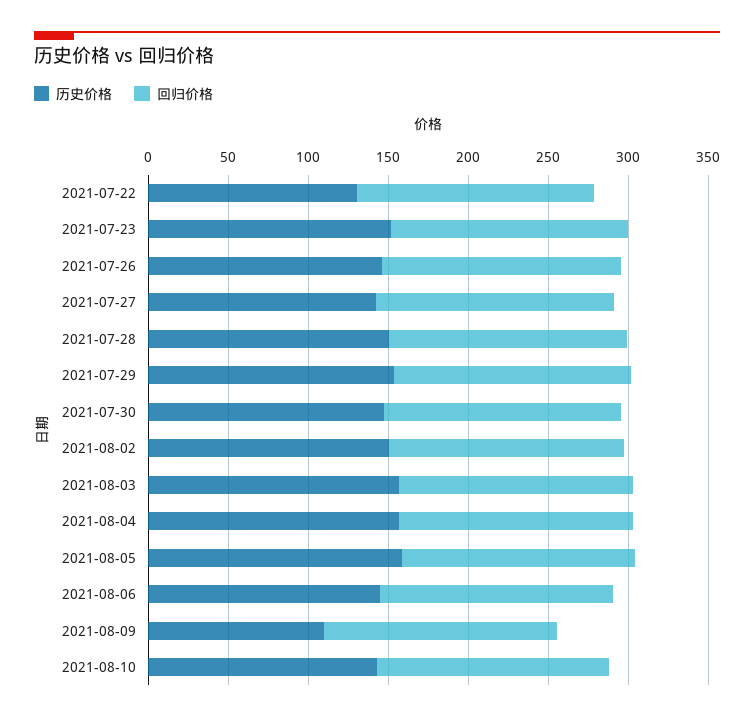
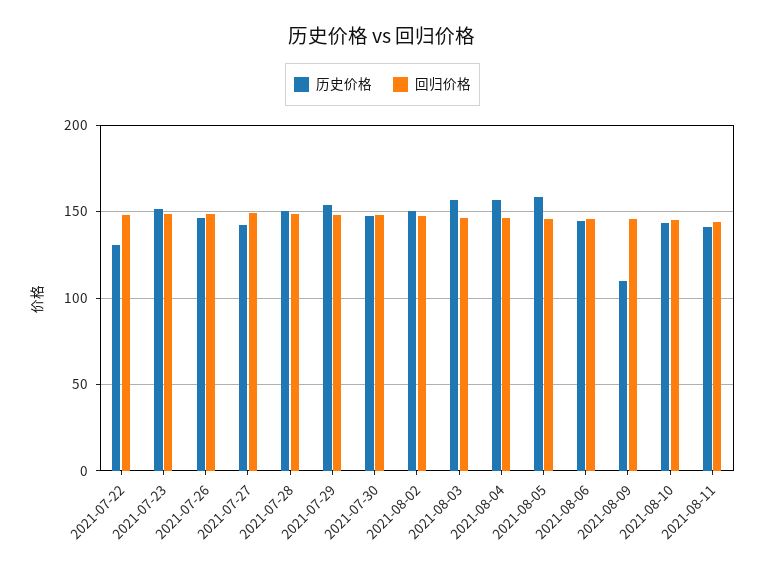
历史价格, 2021-08-11: none -> 140
回归价格, 2021-08-11: none -> 145

